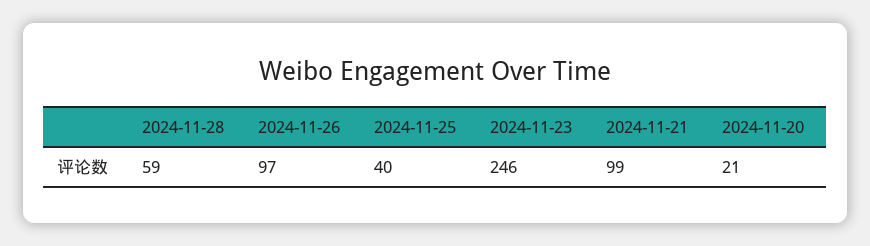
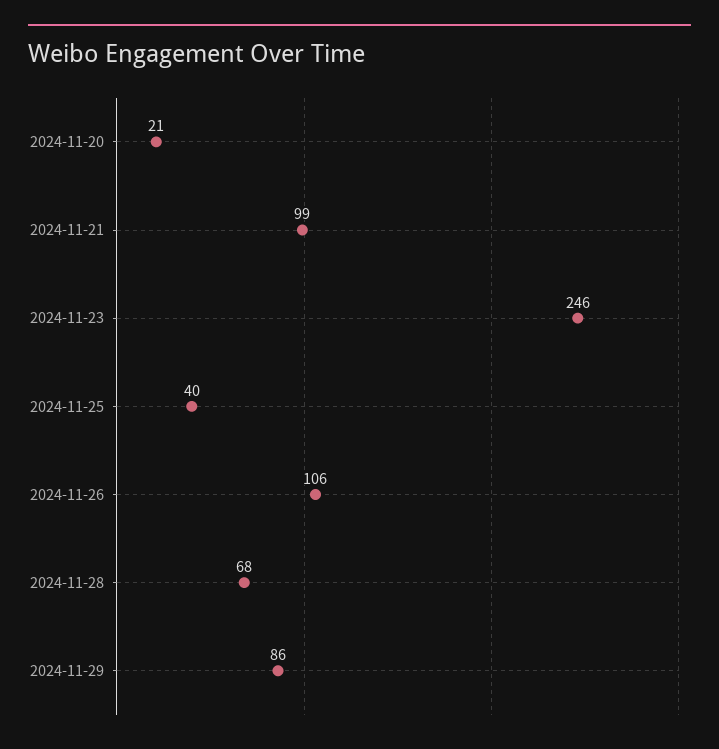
2024-11-28: 59 -> 68
2024-11-26: 97 -> 106
2024-11-29: none -> 86

